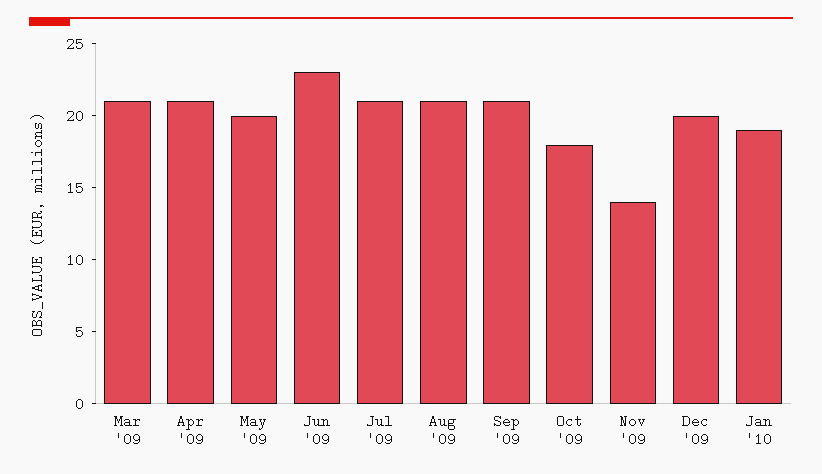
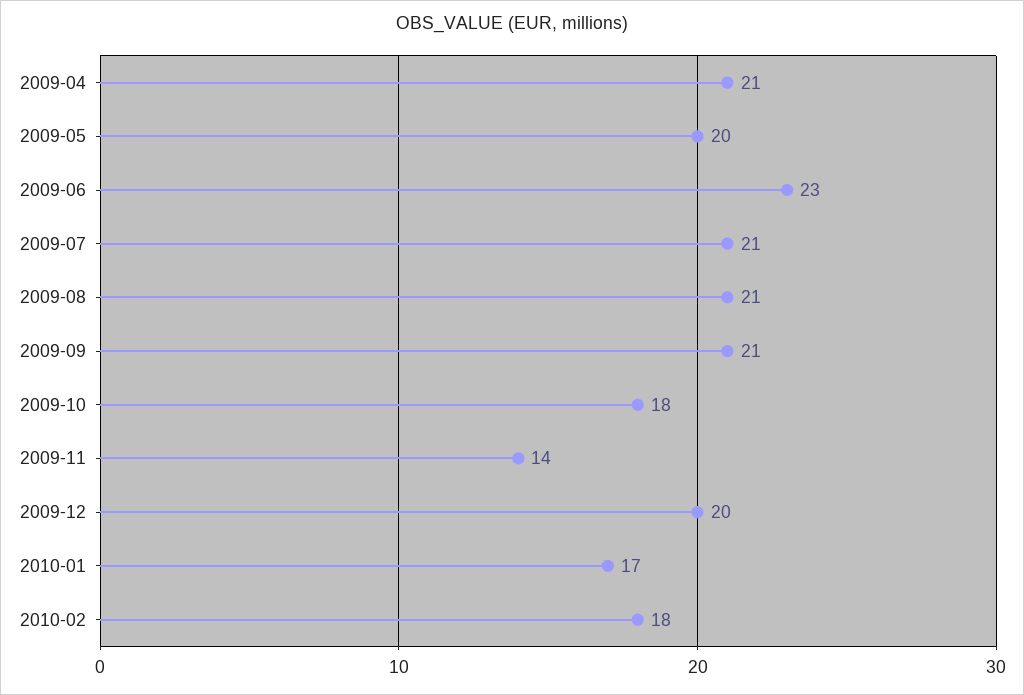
Mar '09: 21 -> none
Jan '10: 19 -> 17
2010-02: none -> 18

